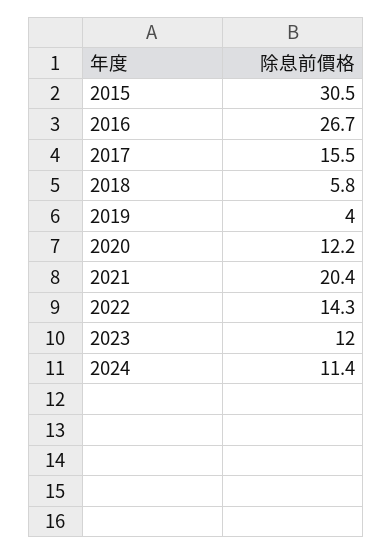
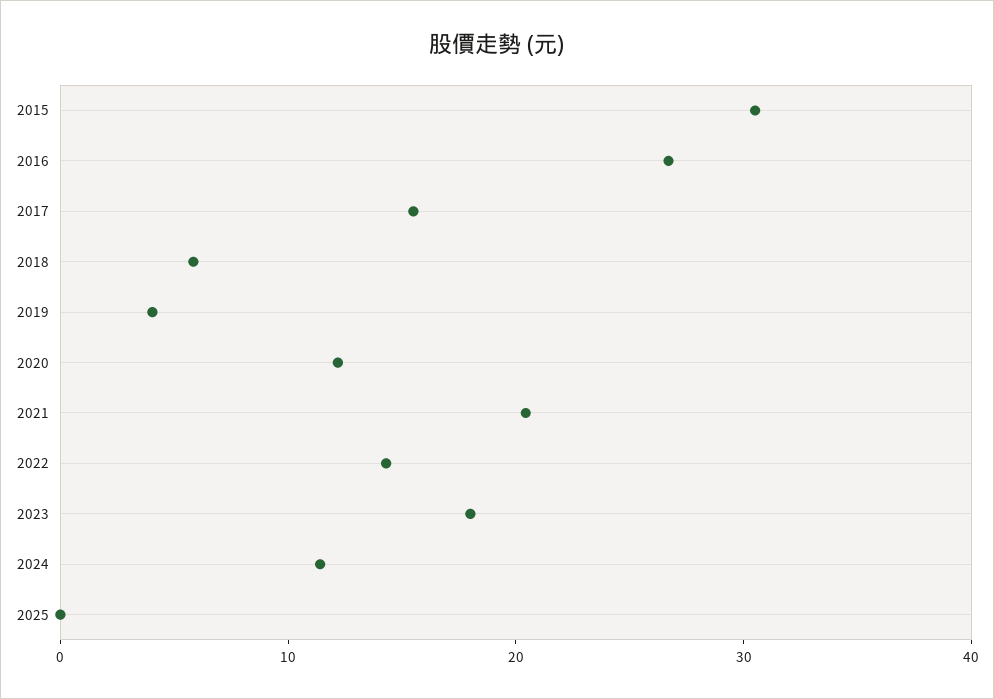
2023: 12 -> 18
2025: none -> 0

